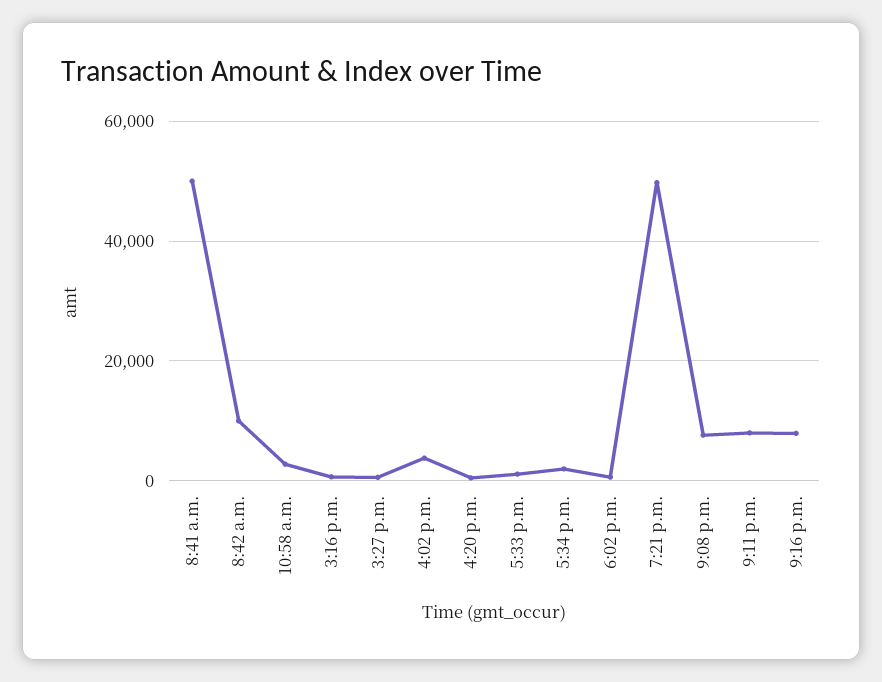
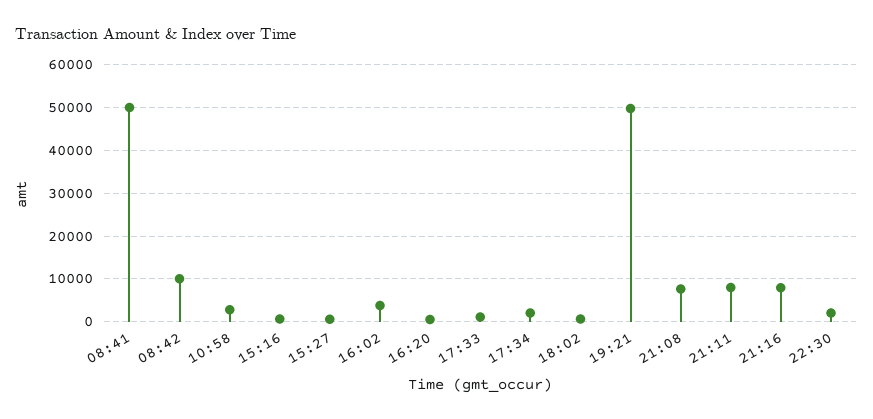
22:30: none -> 2000

